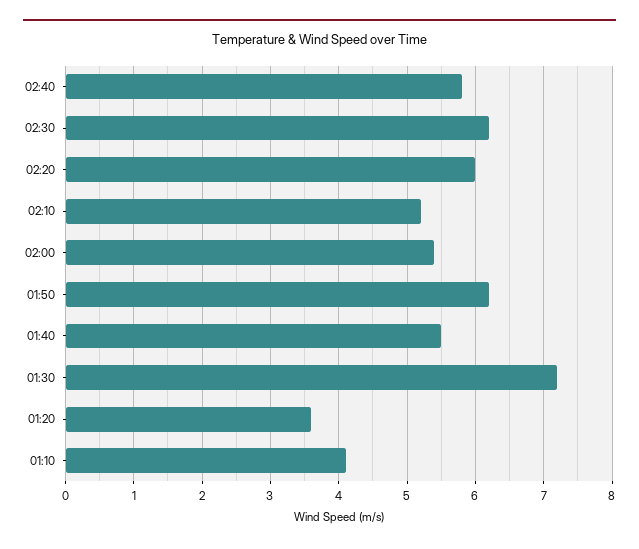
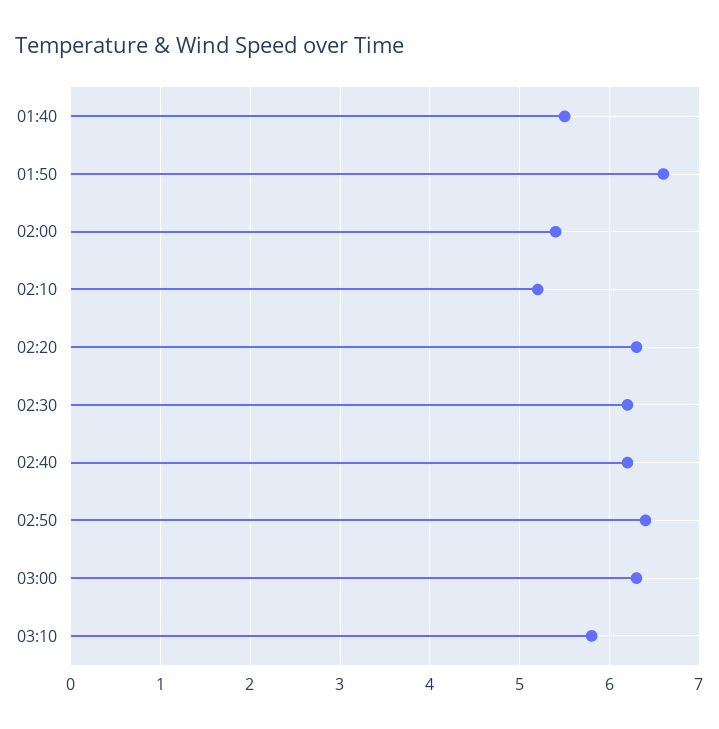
02:40: 5.8 -> 6.2
02:20: 6 -> 6.3
01:50: 6.2 -> 6.6
01:30: 7.2 -> none
01:20: 3.6 -> none
01:10: 4.1 -> none
02:50: none -> 6.4
03:00: none -> 6.3
03:10: none -> 5.8

